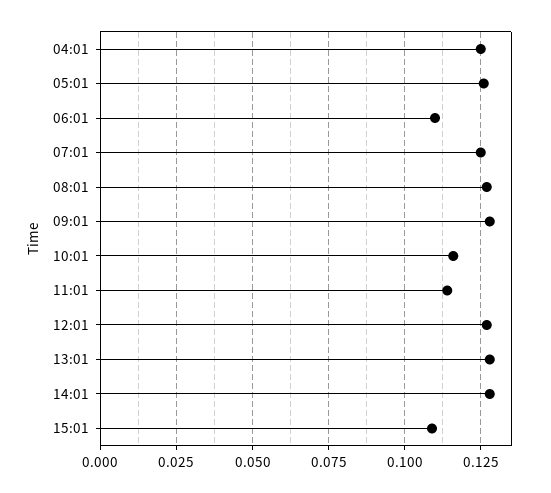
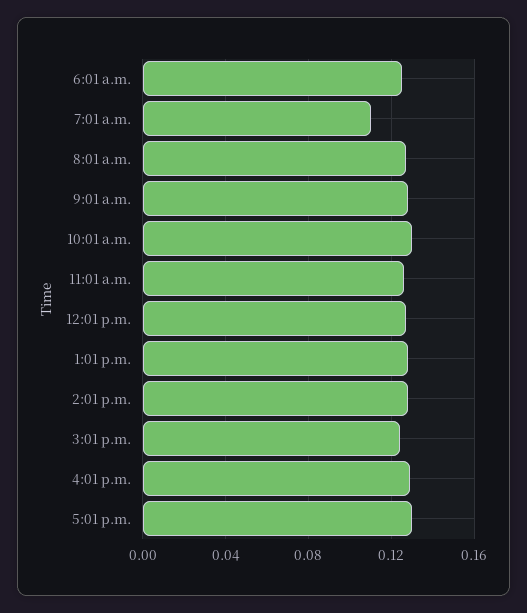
04:01: 0.125 -> none
05:01: 0.125 -> none
06:01: 0.11 -> 0.125
07:01: 0.125 -> 0.11
10:01: 0.115 -> 0.13
11:01: 0.115 -> 0.125
15:01: 0.11 -> 0.125
4:01 p.m.: none -> 0.13
5:01 p.m.: none -> 0.13

